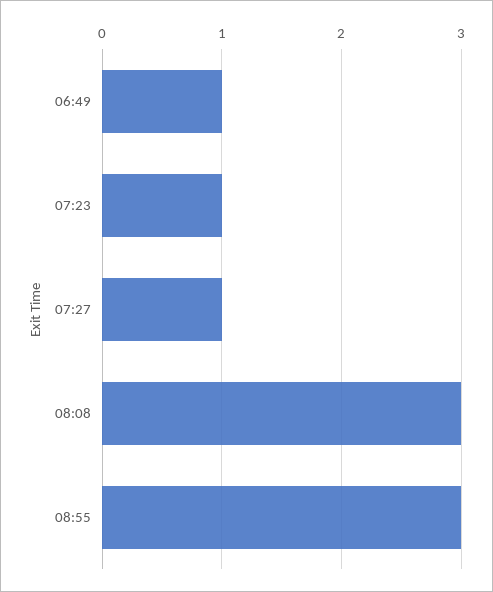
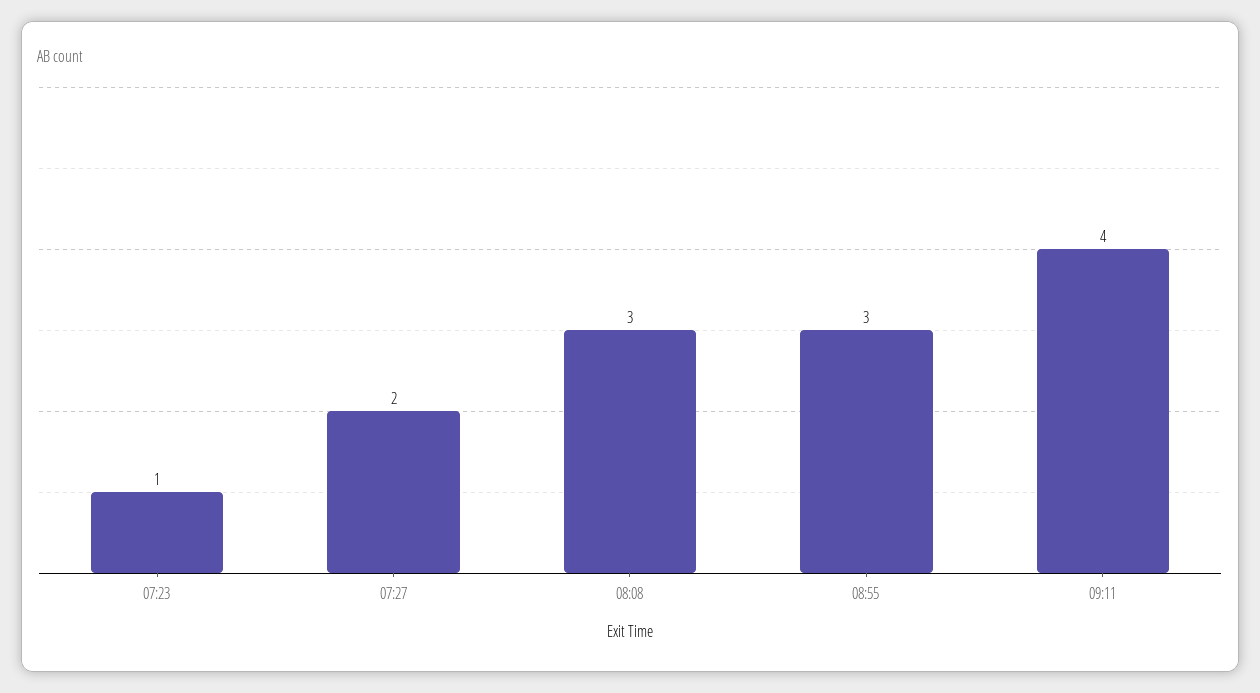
06:49: 1 -> none
07:27: 1 -> 2
09:11: none -> 4

